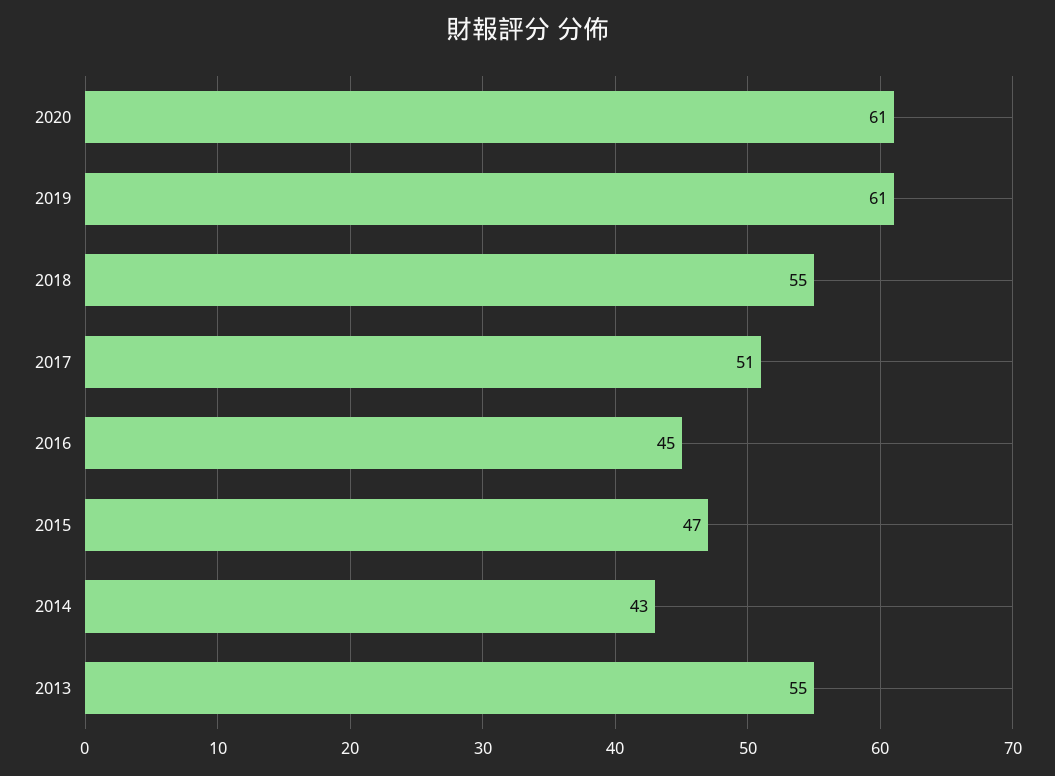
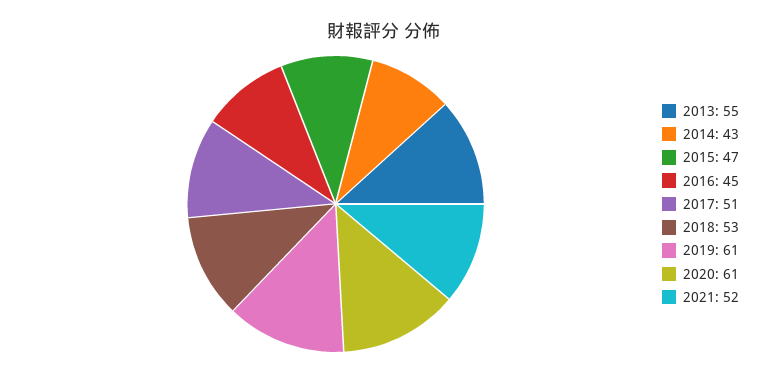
2018: 55 -> 53
2021: none -> 52

